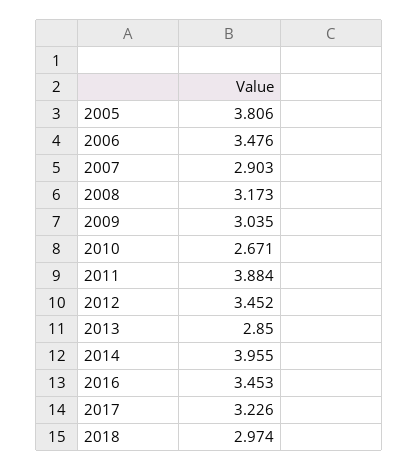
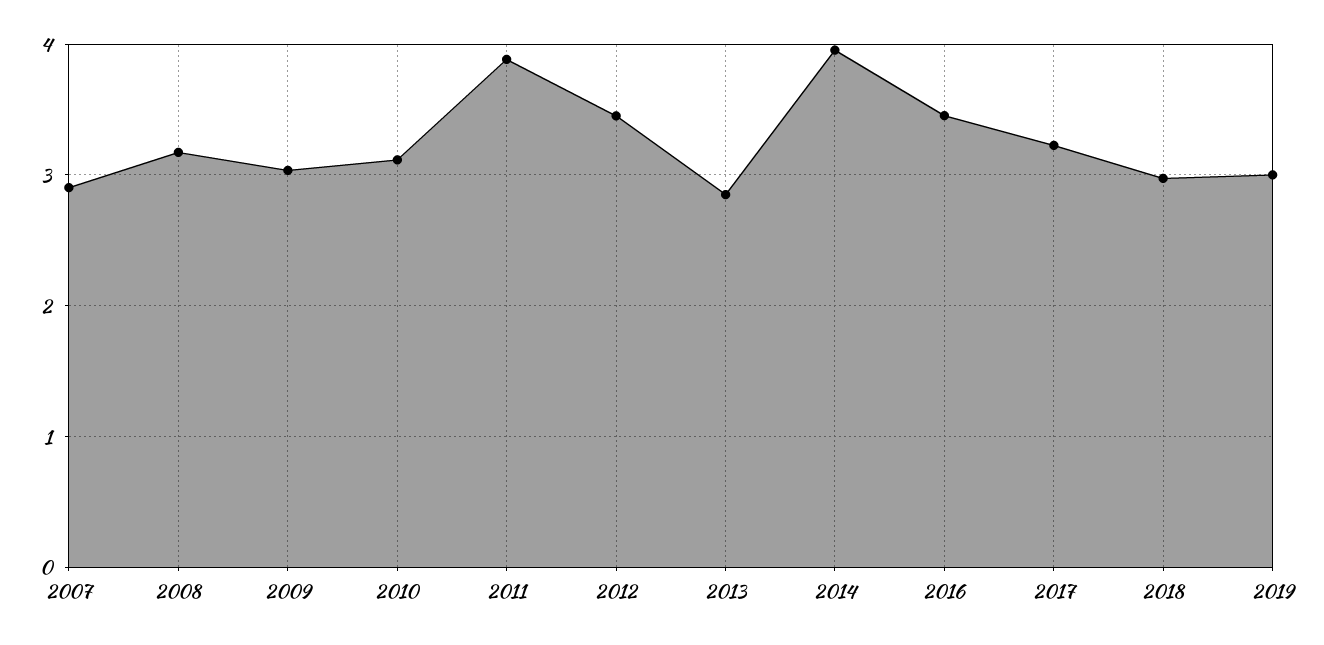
2005: 3.806 -> none
2006: 3.476 -> none
2010: 2.671 -> 3.1
2019: none -> 3

